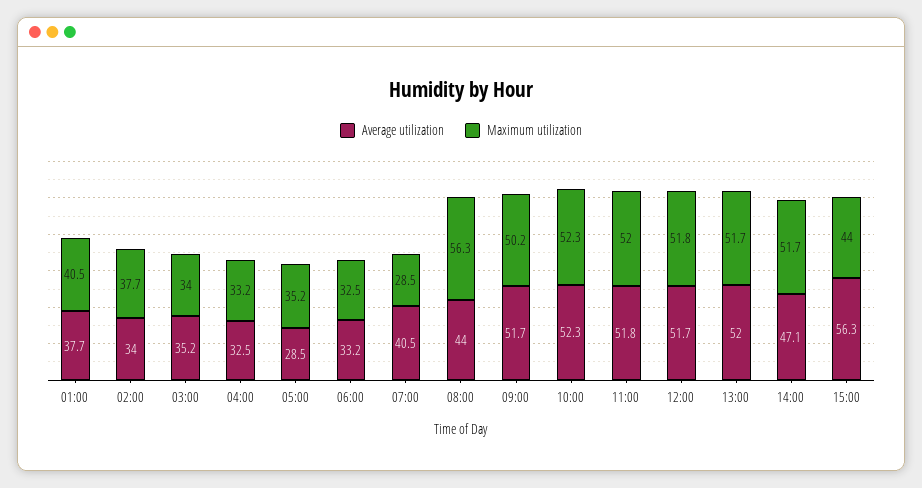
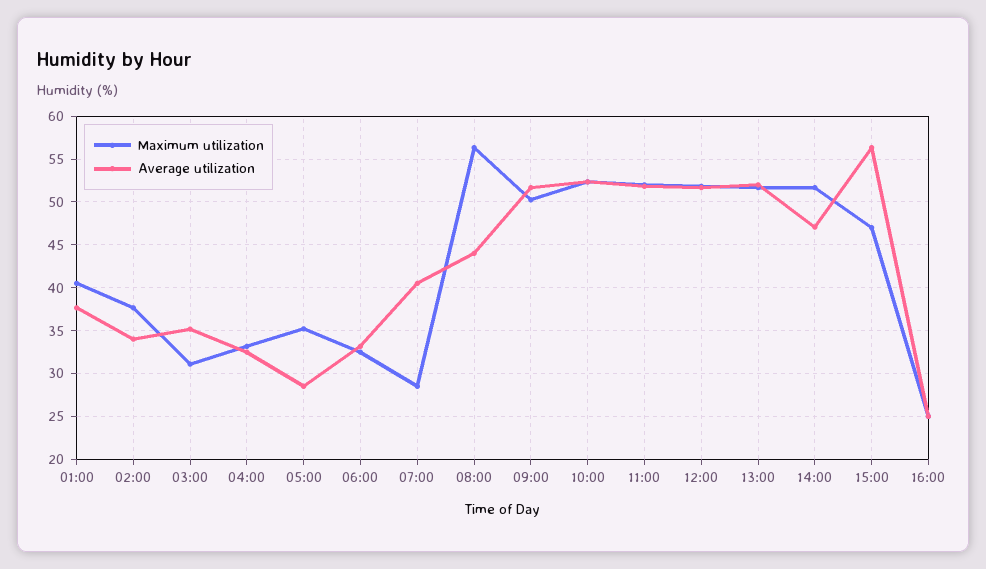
Maximum utilization, 03:00: 34 -> 31
Maximum utilization, 15:00: 44 -> 47
Maximum utilization, 16:00: none -> 25
Average utilization, 16:00: none -> 25

